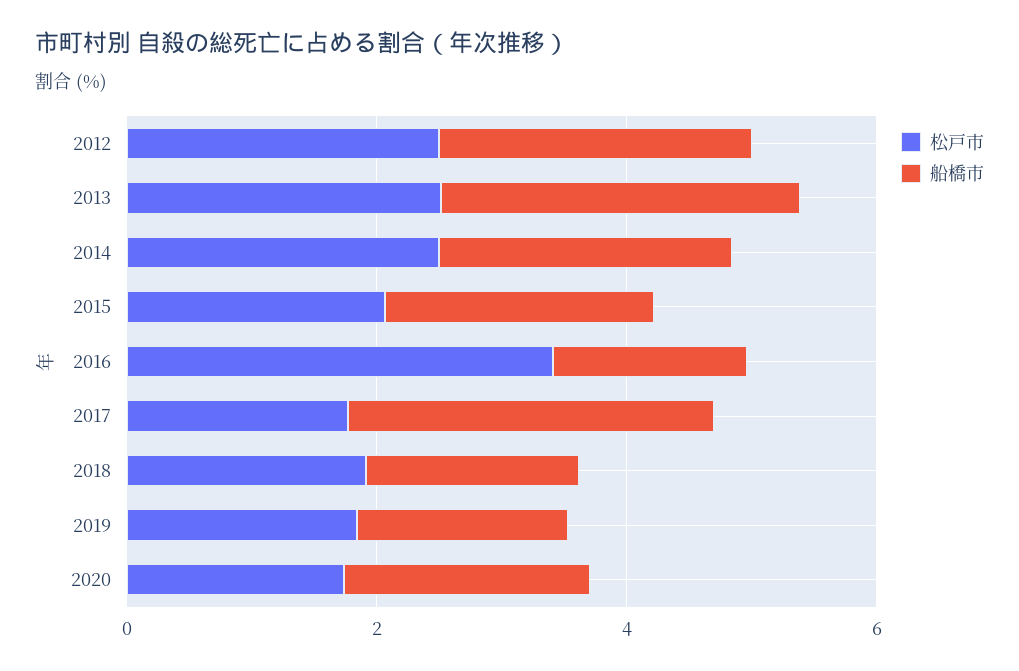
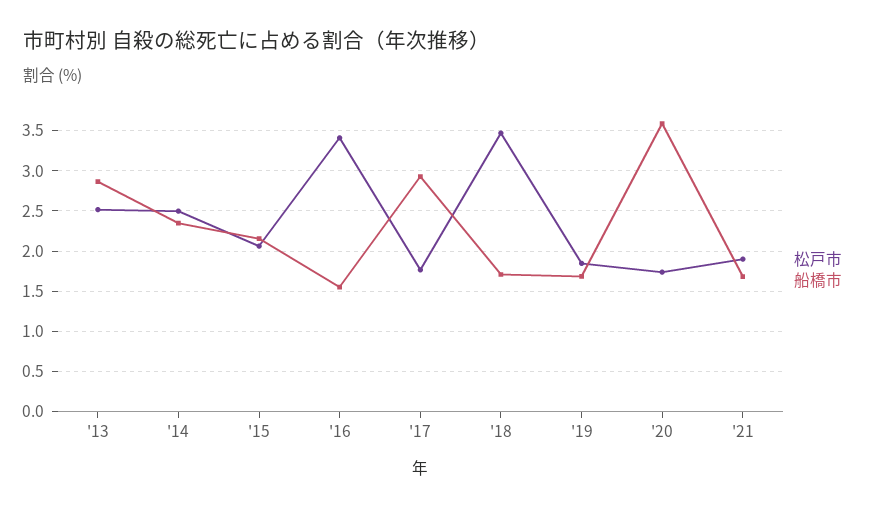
松戸市, 2012: 2.5 -> none
船橋市, 2012: 2.5 -> none
松戸市, 2018: 2 -> 3.5
船橋市, 2020: 2 -> 3.6
松戸市, '21: none -> 1.9
船橋市, '21: none -> 1.7

